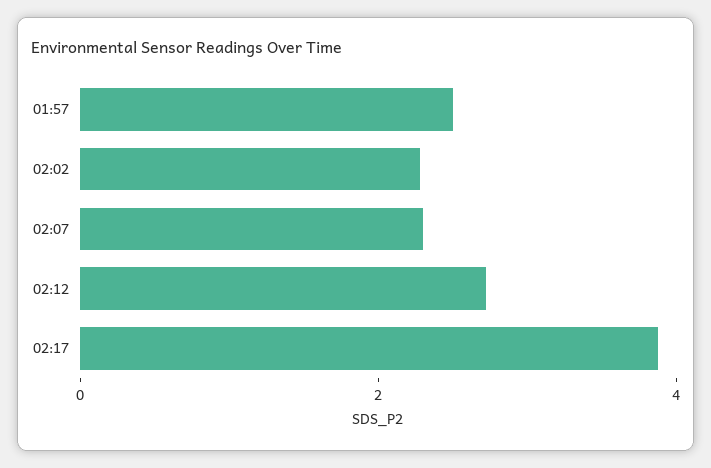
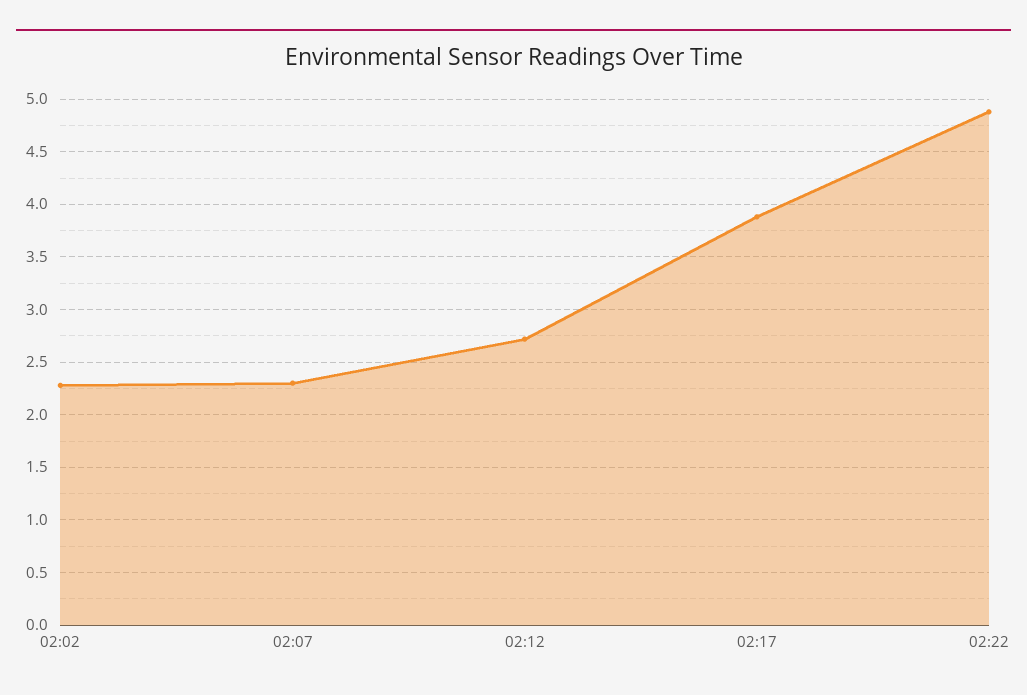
01:57: 2.5 -> none
02:22: none -> 4.9

